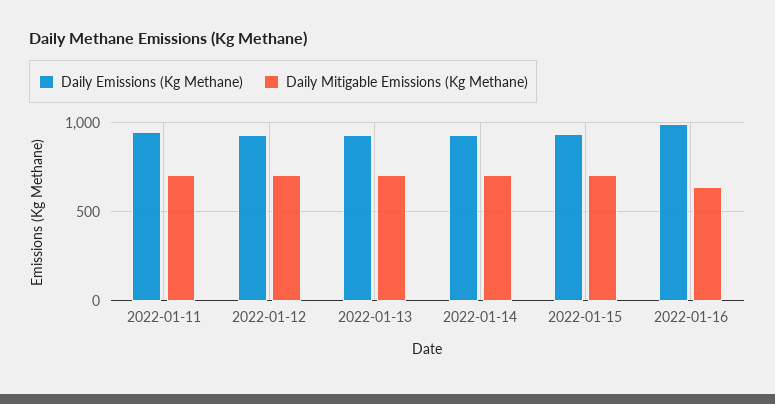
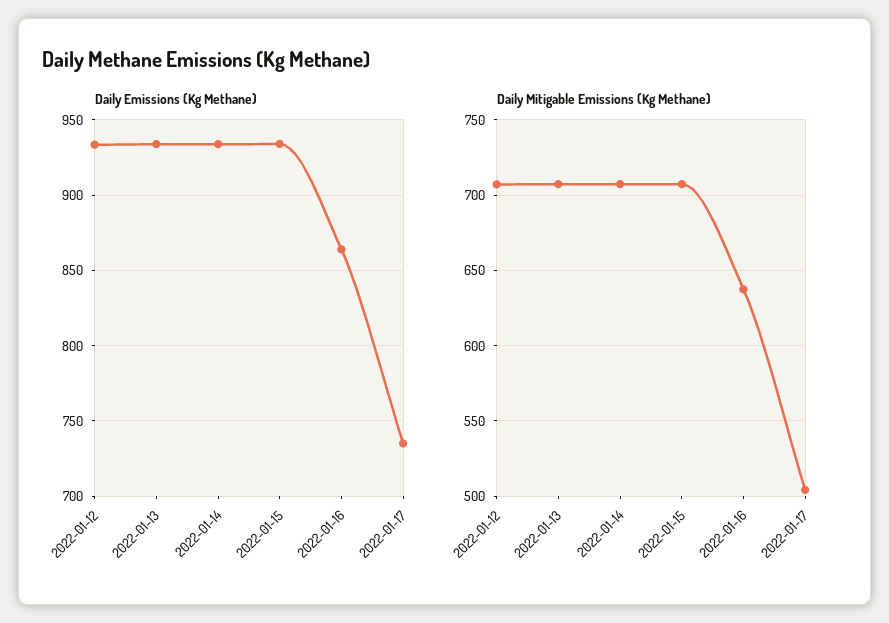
Daily Emissions (Kg Methane), 2022-01-11: 950 -> none
Daily Mitigable Emissions (Kg Methane), 2022-01-11: 700 -> none
Daily Emissions (Kg Methane), 2022-01-16: 1000 -> 865
Daily Emissions (Kg Methane), 2022-01-17: none -> 735
Daily Mitigable Emissions (Kg Methane), 2022-01-17: none -> 505

